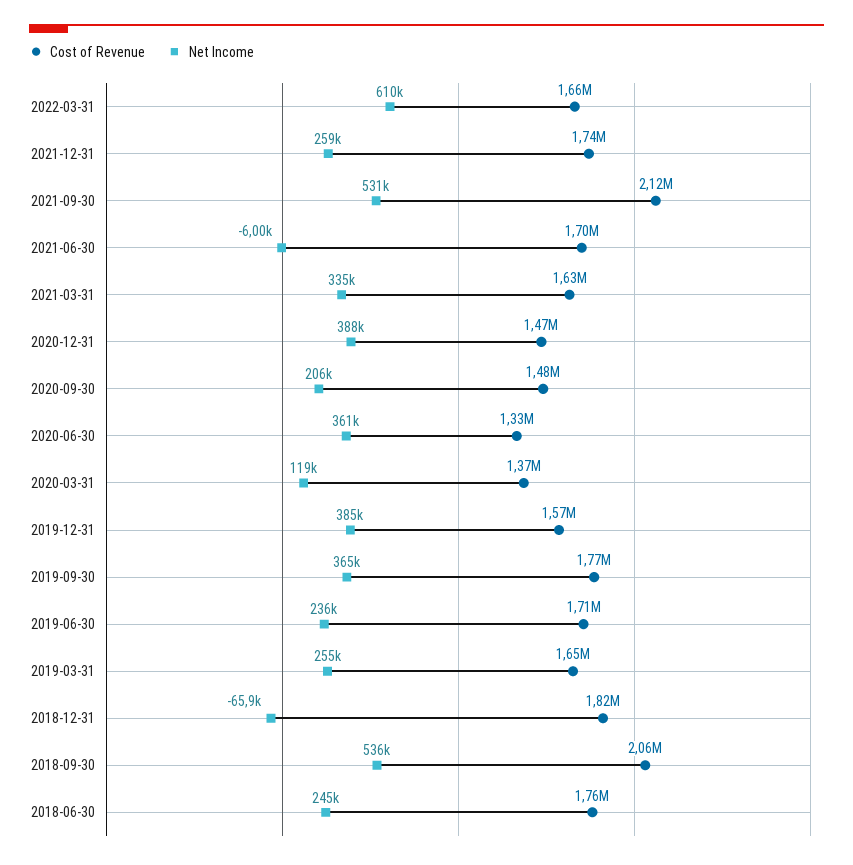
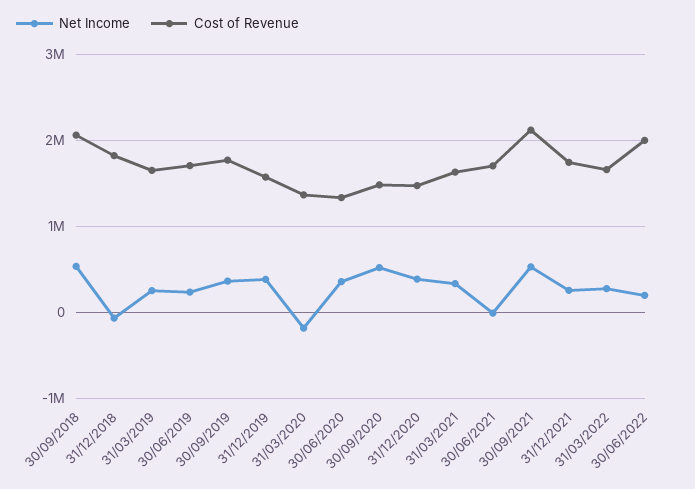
Net Income, 2022-03-31: 610000 -> 300000
Net Income, 2020-09-30: 206000 -> 500000
Net Income, 2020-03-31: 119000 -> -200000
Cost of Revenue, 2018-06-30: 1760000 -> none
Net Income, 2018-06-30: 245000 -> none
Net Income, 30/06/2022: none -> 200000
Cost of Revenue, 30/06/2022: none -> 2000000

